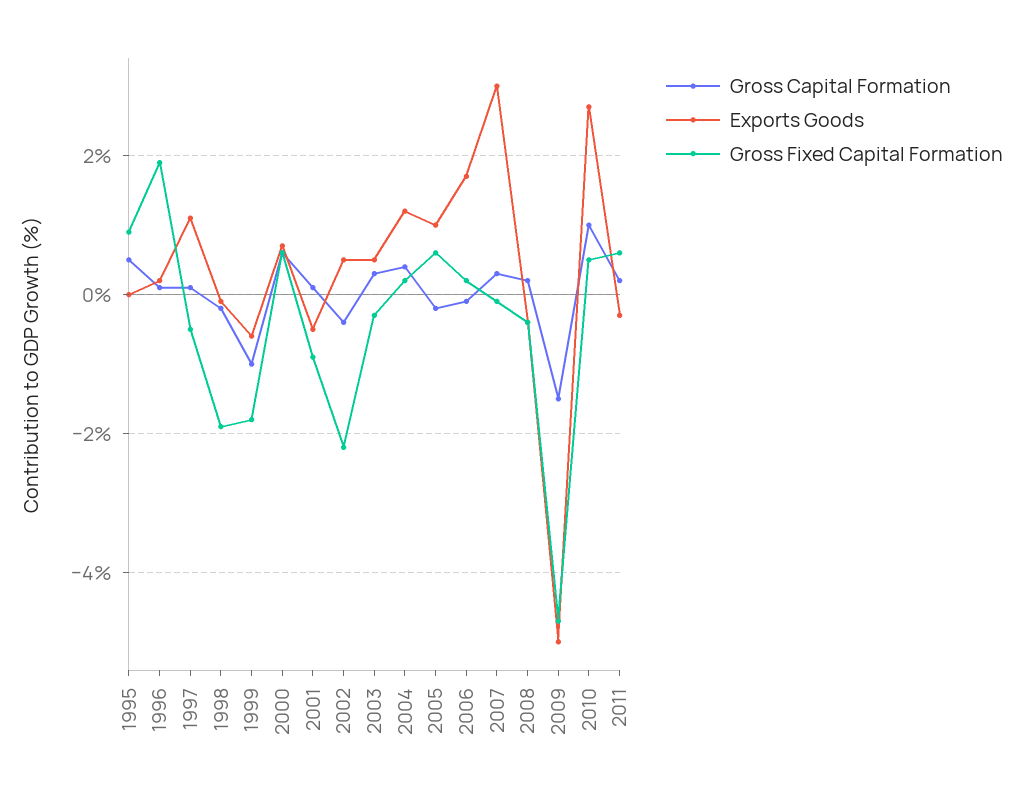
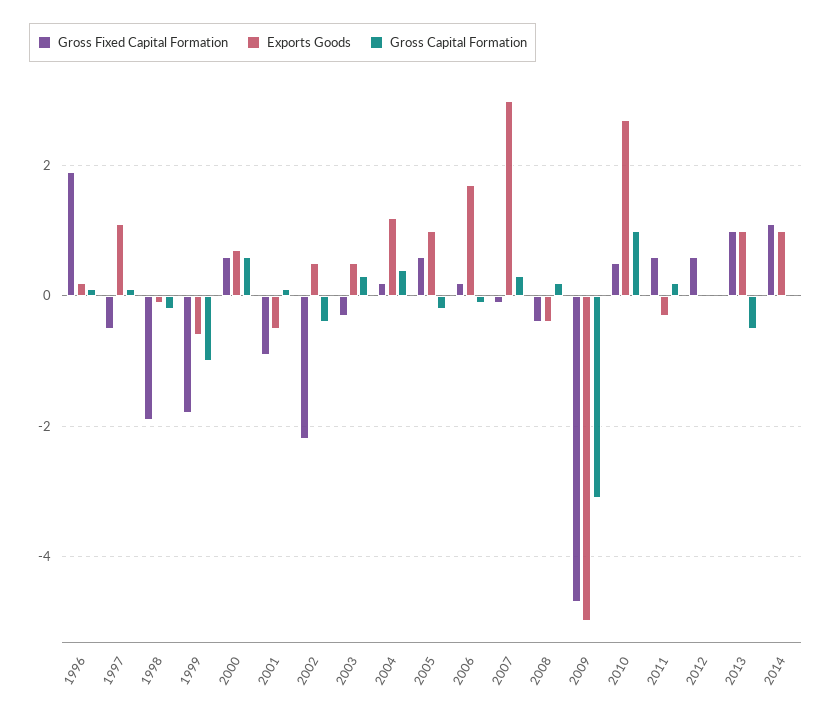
Gross Capital Formation, 1995: 0.5 -> none
Exports Goods, 1995: 0 -> none
Gross Fixed Capital Formation, 1995: 1 -> none
Gross Capital Formation, 2009: -1.5 -> -3
Gross Fixed Capital Formation, 2012: none -> 0.5
Exports Goods, 2012: none -> 0
Gross Capital Formation, 2012: none -> 0
Gross Fixed Capital Formation, 2013: none -> 1
Exports Goods, 2013: none -> 1
Gross Capital Formation, 2013: none -> -0.5
Gross Fixed Capital Formation, 2014: none -> 1
Exports Goods, 2014: none -> 1
Gross Capital Formation, 2014: none -> 0

